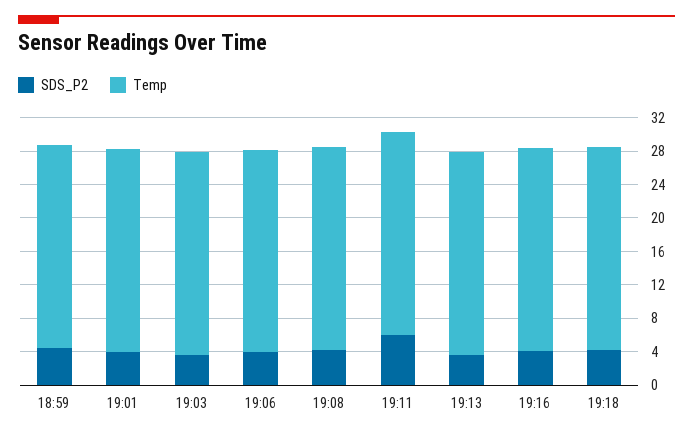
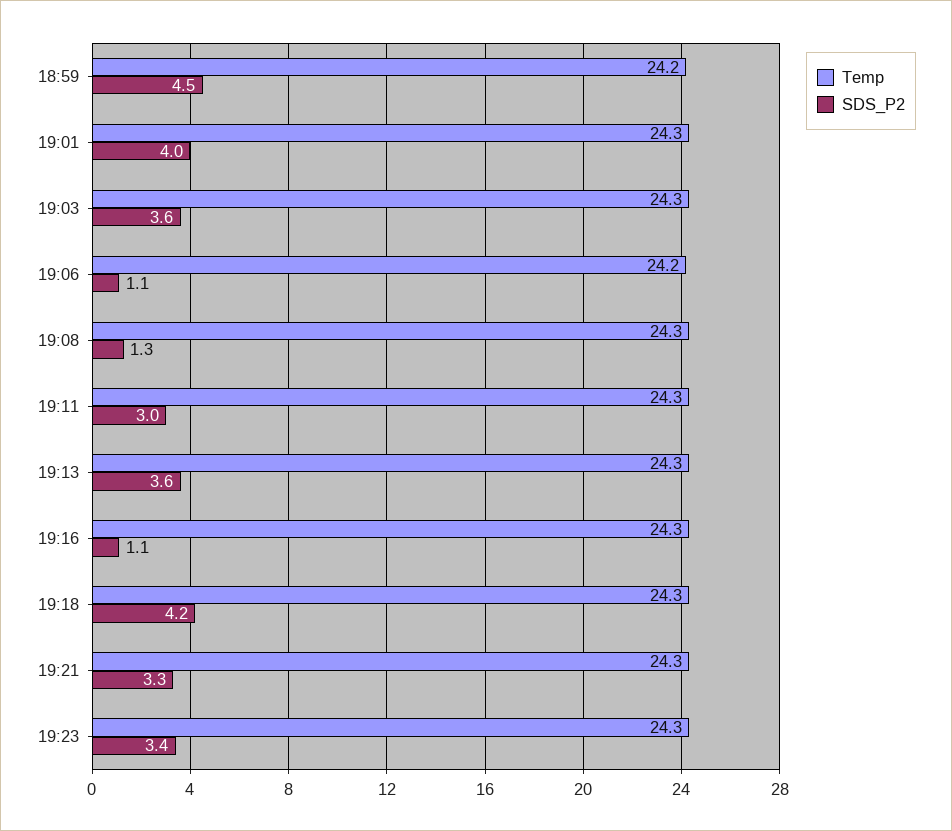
SDS_P2, 19:06: 4 -> 1.1
SDS_P2, 19:08: 4 -> 1.3
SDS_P2, 19:11: 6 -> 3
SDS_P2, 19:16: 4 -> 1.1
Temp, 19:21: none -> 24.3
SDS_P2, 19:21: none -> 3.3
Temp, 19:23: none -> 24.3
SDS_P2, 19:23: none -> 3.4

